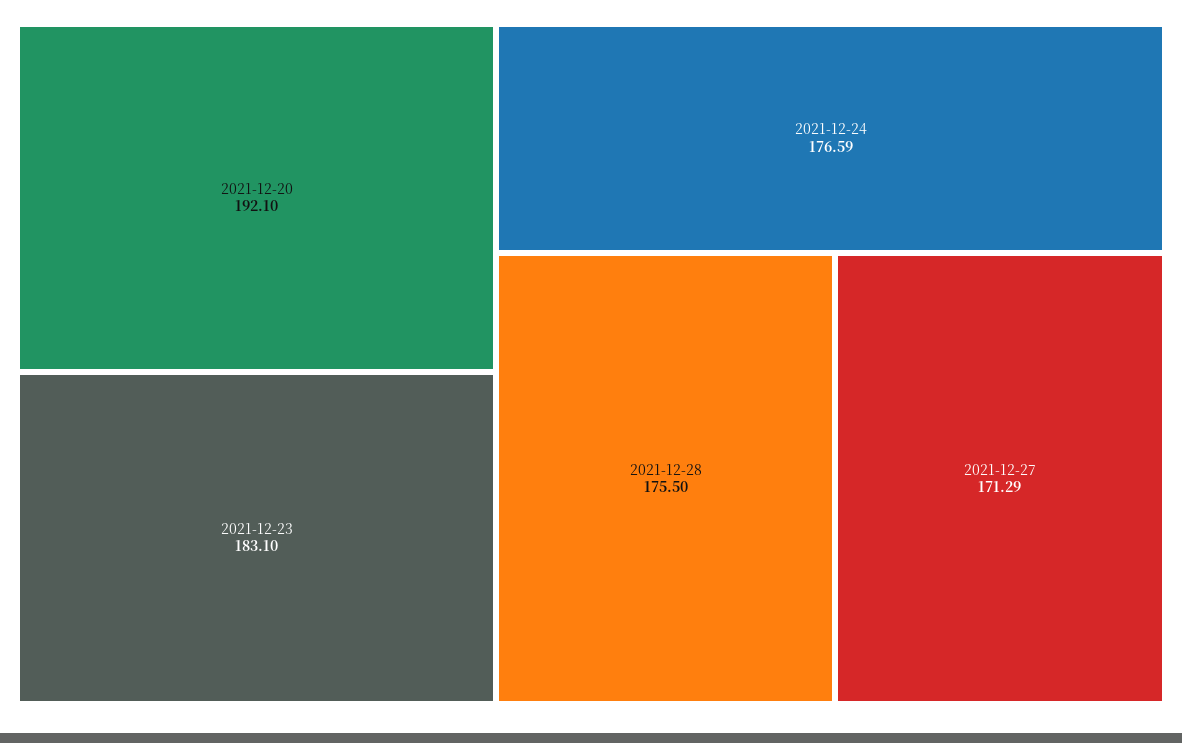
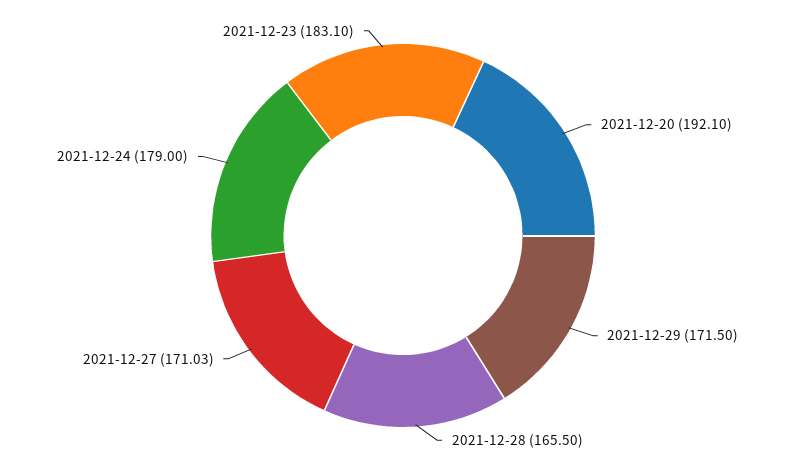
2021-12-24: 176.59 -> 179
2021-12-28: 175.5 -> 165.5
2021-12-27: 171.29 -> 171.03
2021-12-29: none -> 171.5

